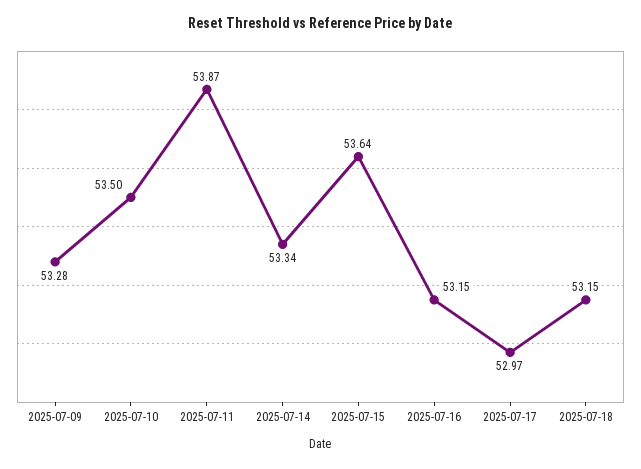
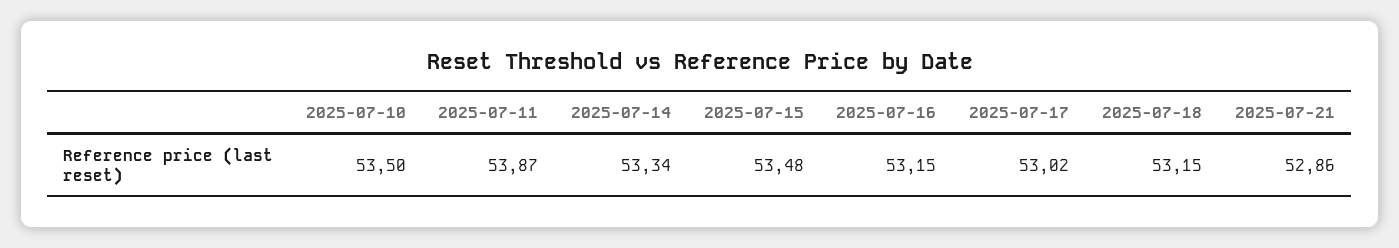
2025-07-09: 53.28 -> none
2025-07-15: 53.64 -> 53.48
2025-07-17: 52.97 -> 53.02
2025-07-21: none -> 52.86

